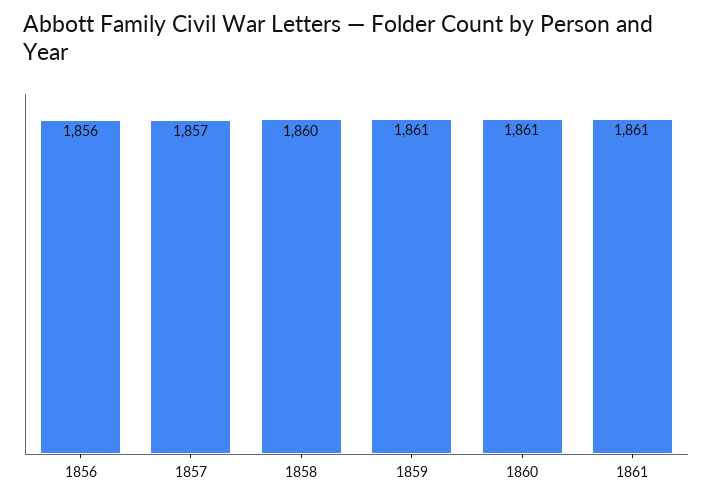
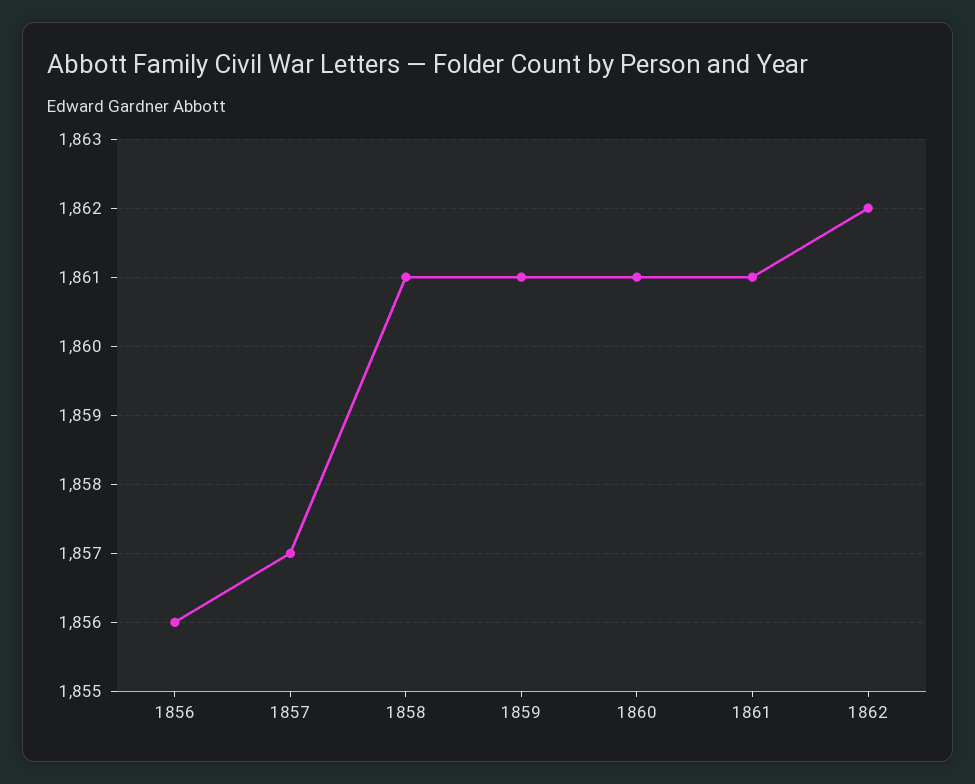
1858: 1860 -> 1861
1862: none -> 1862

